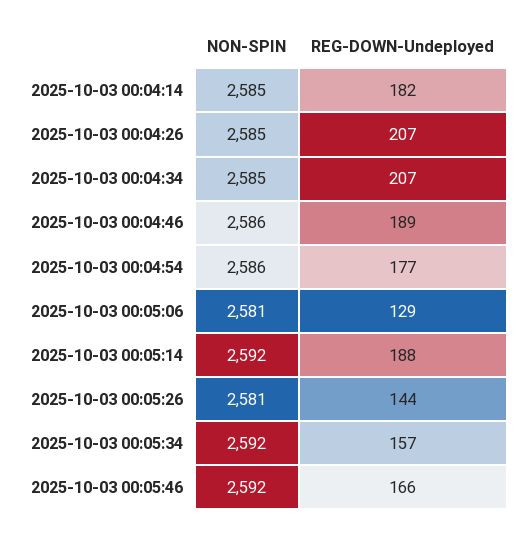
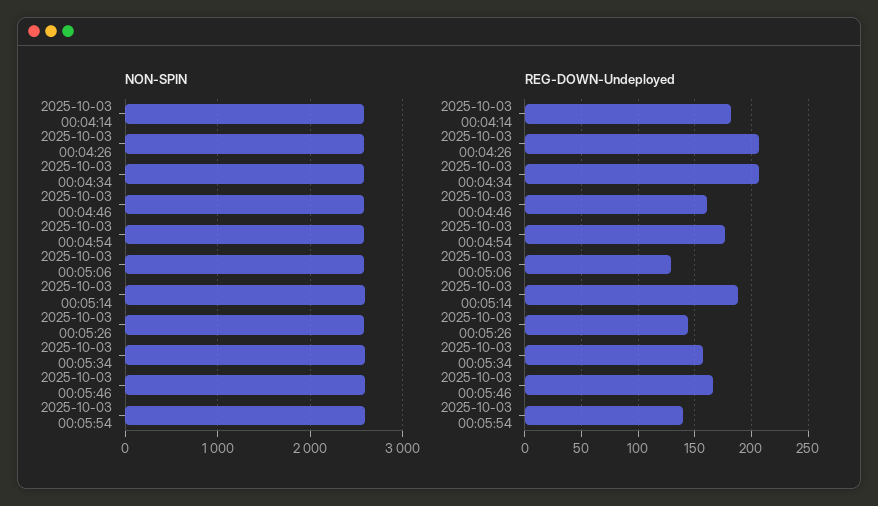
REG-DOWN-Undeployed, 2025-10-03 00:04:46: 189 -> 160
NON-SPIN, 2025-10-03 00:05:54: none -> 2600
REG-DOWN-Undeployed, 2025-10-03 00:05:54: none -> 140

